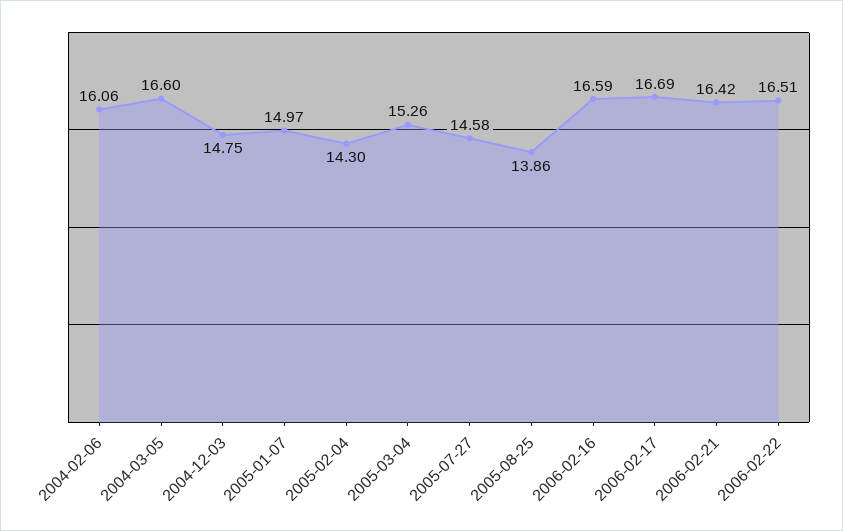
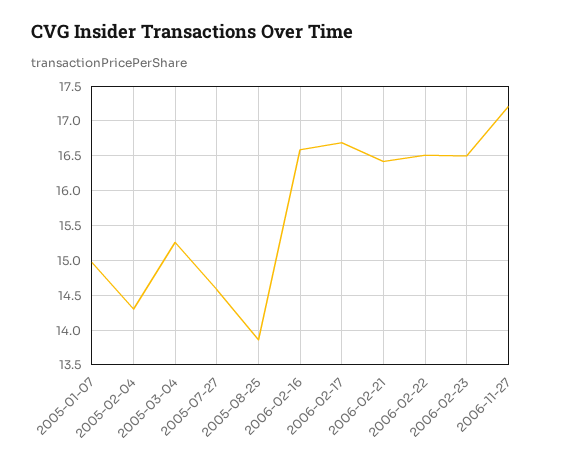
2004-02-06: 16.06 -> none
2004-03-05: 16.6 -> none
2004-12-03: 14.75 -> none
2006-02-23: none -> 16.5
2006-11-27: none -> 17.2

